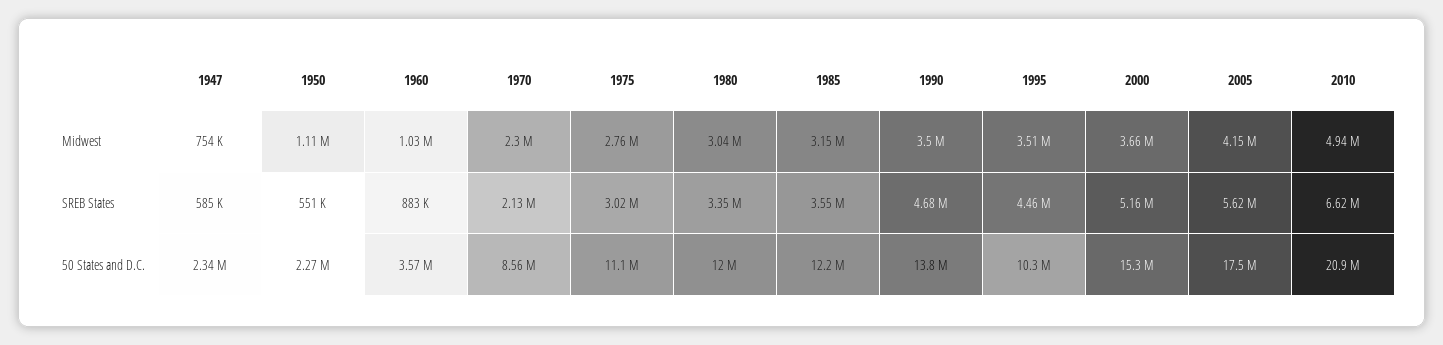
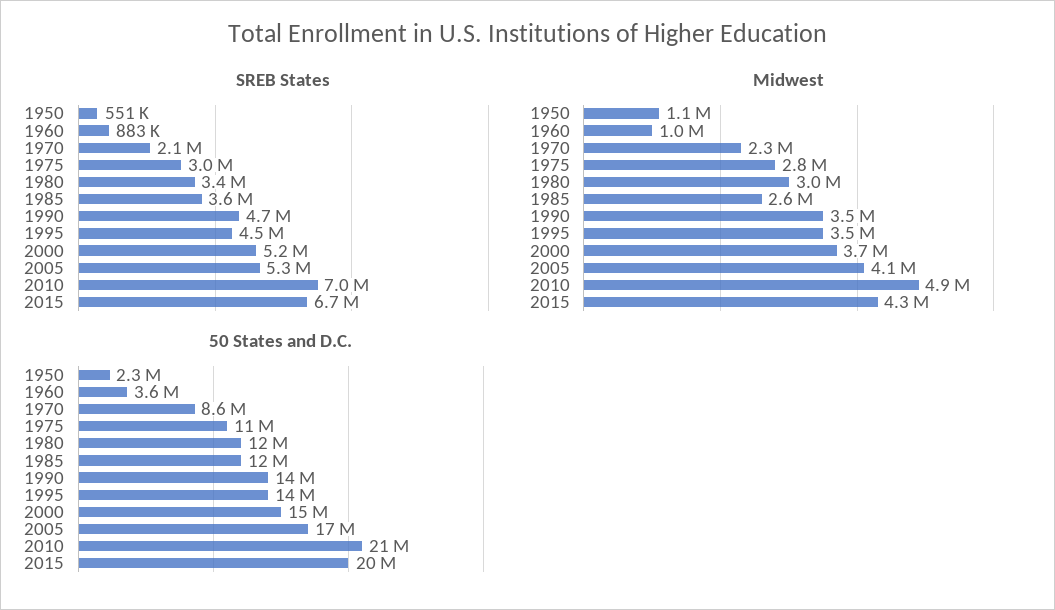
Midwest, 1947: 754000 -> none
Midwest, 1985: 3150000 -> 2600000
SREB States, 1947: 585000 -> none
SREB States, 2005: 5620000 -> 5300000
SREB States, 2010: 6620000 -> 7000000
50 States and D.C., 1947: 2340000 -> none
50 States and D.C., 1995: 10300000 -> 14000000
SREB States, 2015: none -> 6700000
Midwest, 2015: none -> 4300000
50 States and D.C., 2015: none -> 20000000

